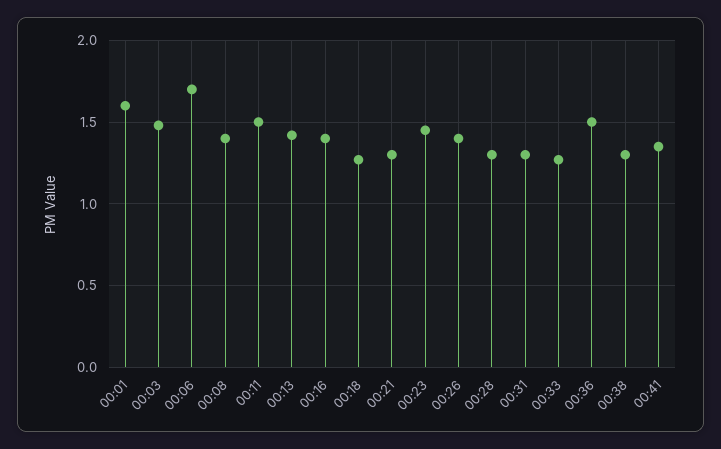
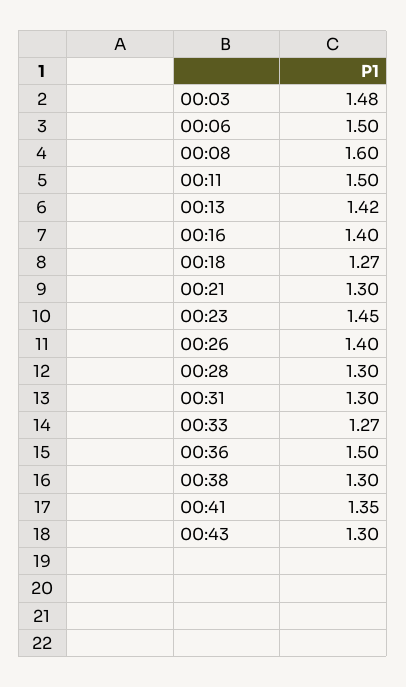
00:01: 1.6 -> none
00:06: 1.7 -> 1.5
00:08: 1.4 -> 1.6
00:43: none -> 1.3

